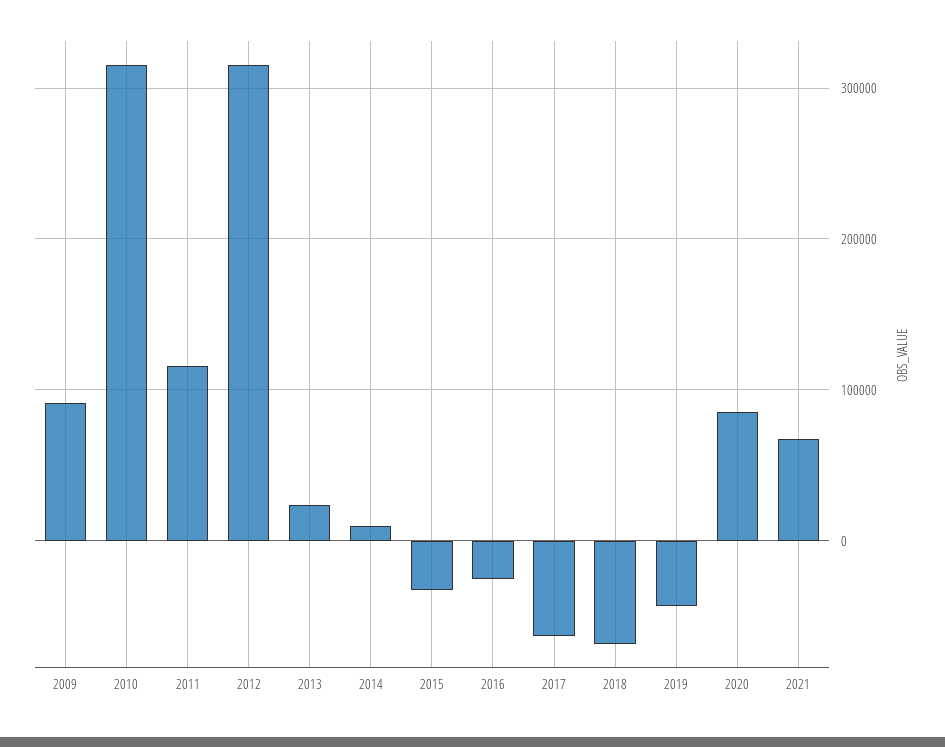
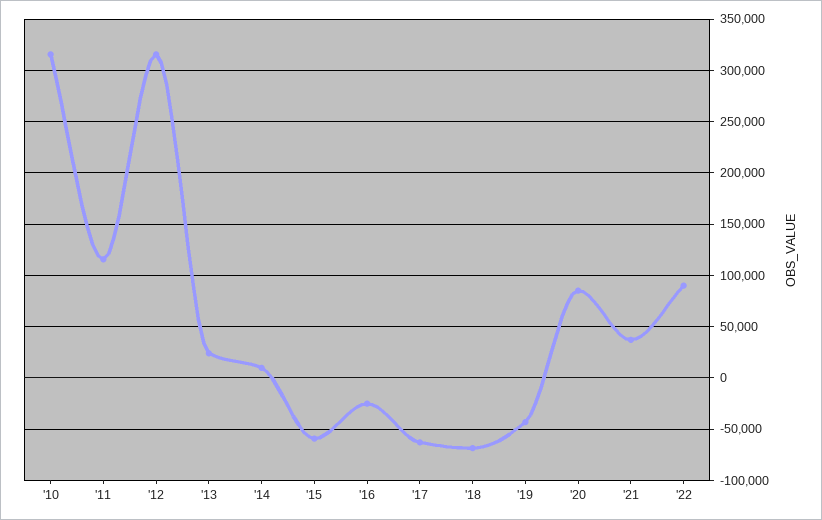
2009: 90000 -> none
2015: -30000 -> -60000
2021: 70000 -> 40000
'22: none -> 90000

